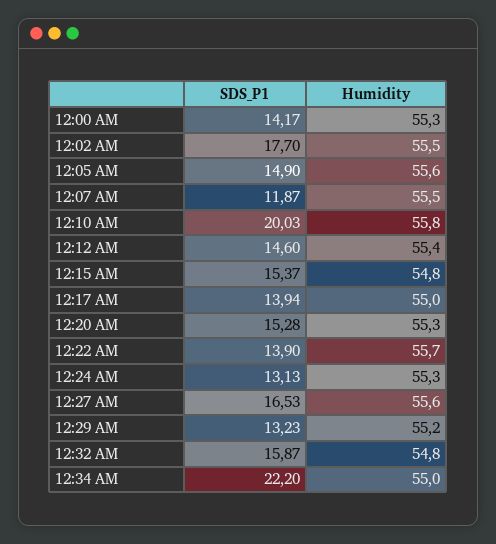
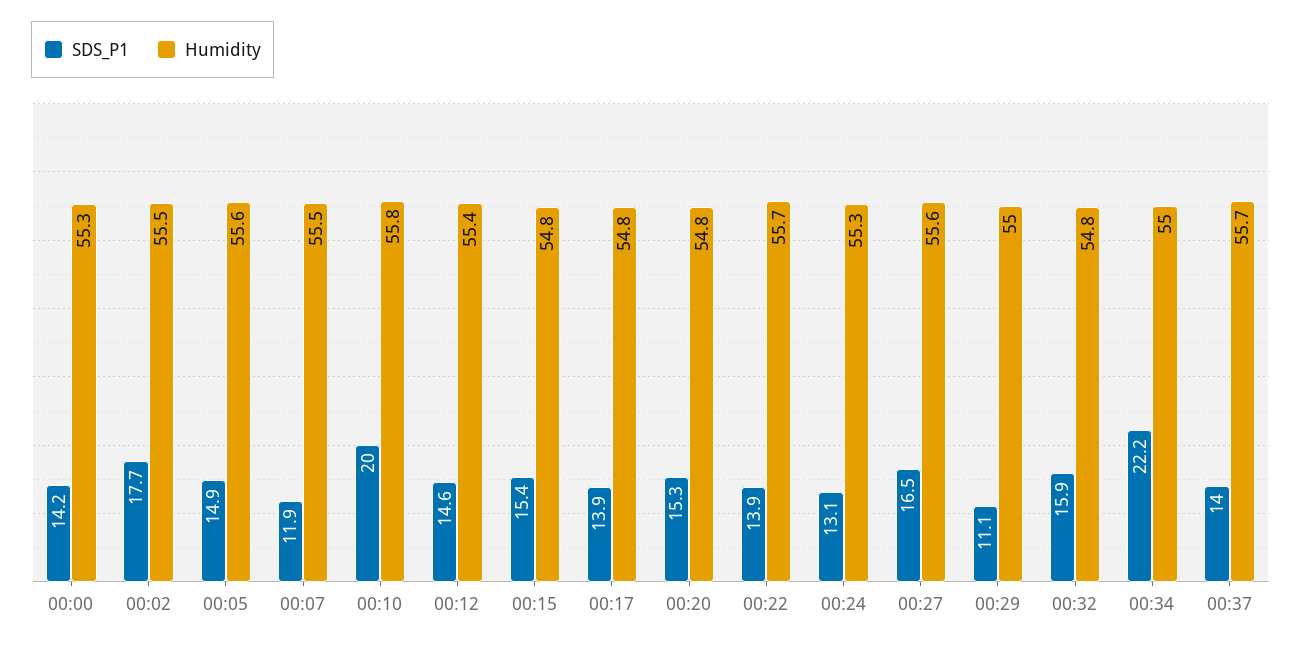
Humidity, 12:17 AM: 55 -> 54.8
Humidity, 12:20 AM: 55.3 -> 54.8
SDS_P1, 12:29 AM: 13.23 -> 11.1
Humidity, 12:29 AM: 55.2 -> 55
SDS_P1, 00:37: none -> 14
Humidity, 00:37: none -> 55.7

